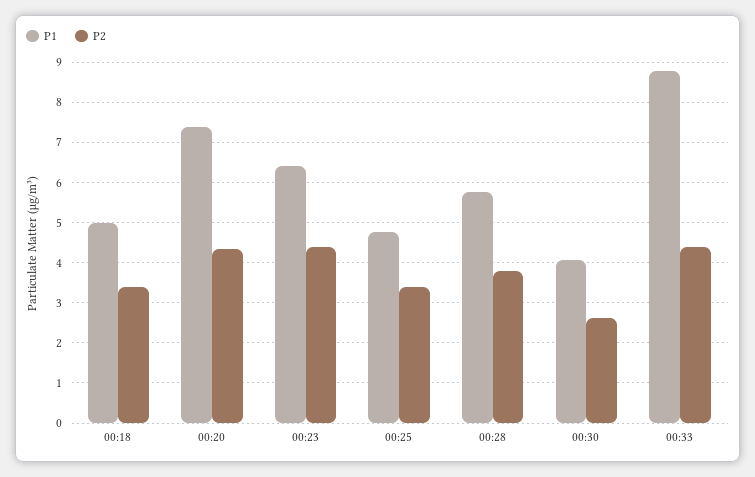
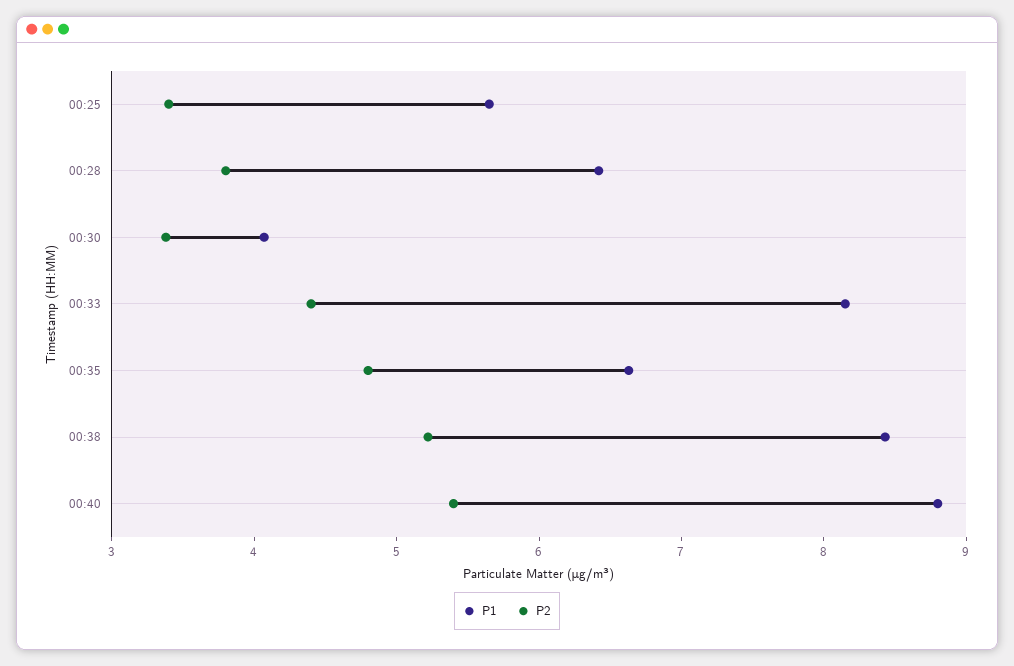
P1, 00:18: 5 -> none
P2, 00:18: 3.4 -> none
P1, 00:20: 7.4 -> none
P2, 00:20: 4.4 -> none
P1, 00:23: 6.4 -> none
P2, 00:23: 4.4 -> none
P1, 00:25: 4.8 -> 5.6
P1, 00:28: 5.8 -> 6.4
P2, 00:30: 2.6 -> 3.4
P1, 00:33: 8.8 -> 8.2
P1, 00:35: none -> 6.6
P2, 00:35: none -> 4.8
P1, 00:38: none -> 8.4
P2, 00:38: none -> 5.2
P1, 00:40: none -> 8.8
P2, 00:40: none -> 5.4

